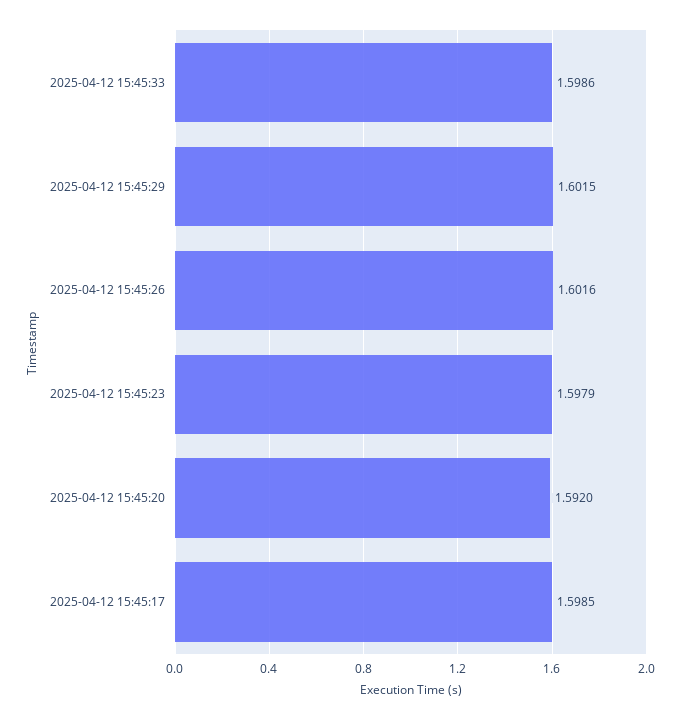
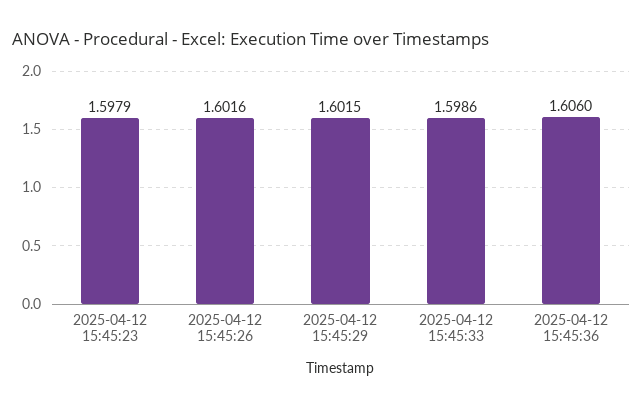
2025-04-12 15:45:20: 1.592 -> none
2025-04-12 15:45:17: 1.5985 -> none
2025-04-12 15:45:36: none -> 1.606

